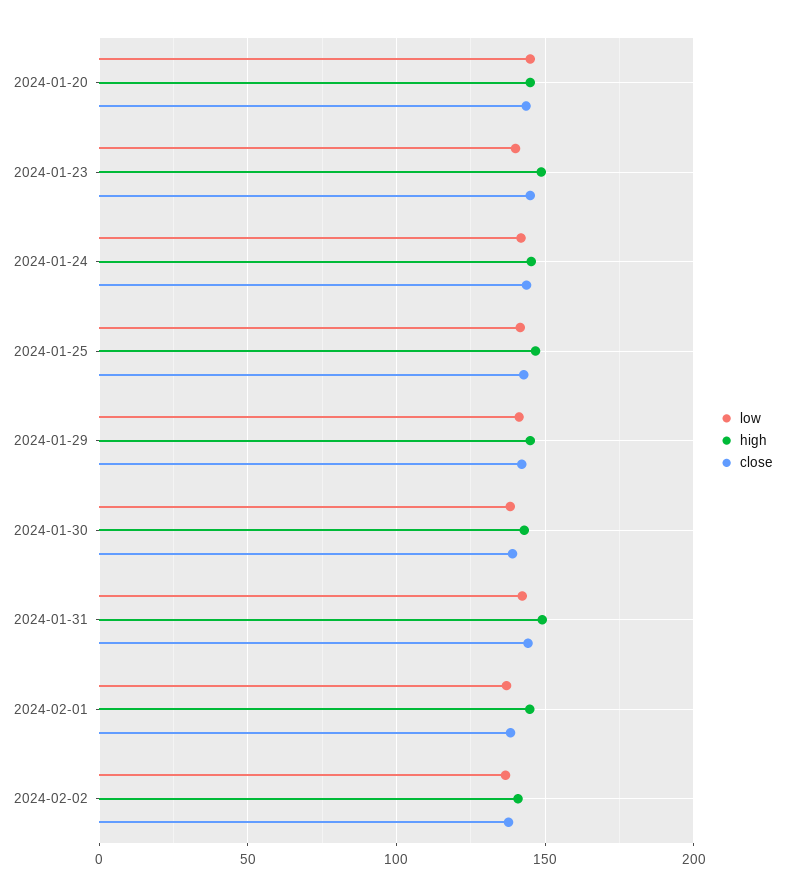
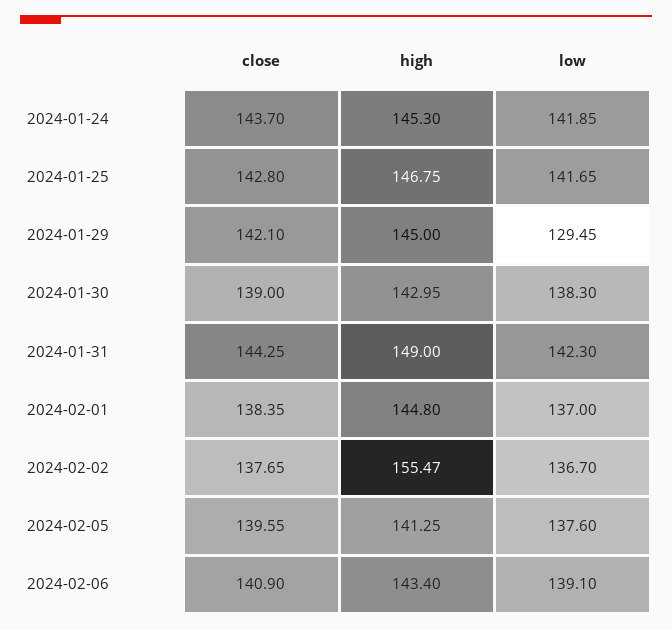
low, 2024-01-20: 145 -> none
high, 2024-01-20: 145 -> none
close, 2024-01-20: 145 -> none
low, 2024-01-23: 140 -> none
high, 2024-01-23: 150 -> none
close, 2024-01-23: 145 -> none
low, 2024-01-29: 140 -> 129.45
high, 2024-02-02: 140 -> 155.47
close, 2024-02-05: none -> 139.55
high, 2024-02-05: none -> 141.25
low, 2024-02-05: none -> 137.6
close, 2024-02-06: none -> 140.9
high, 2024-02-06: none -> 143.4
low, 2024-02-06: none -> 139.1

